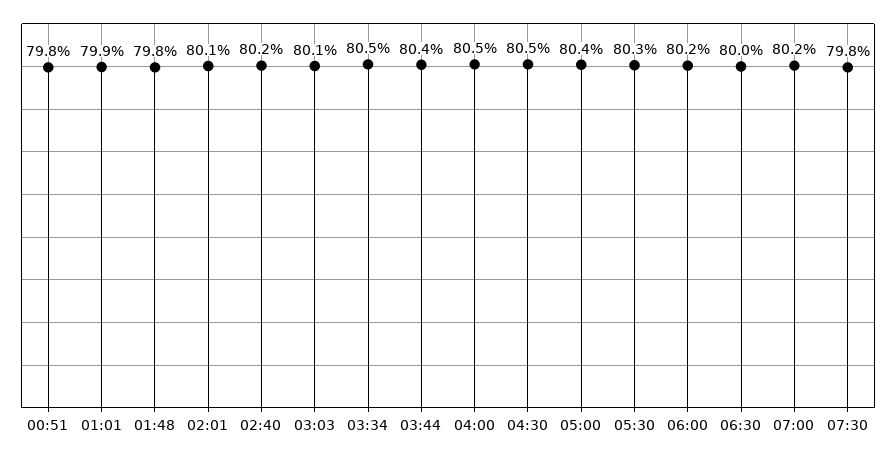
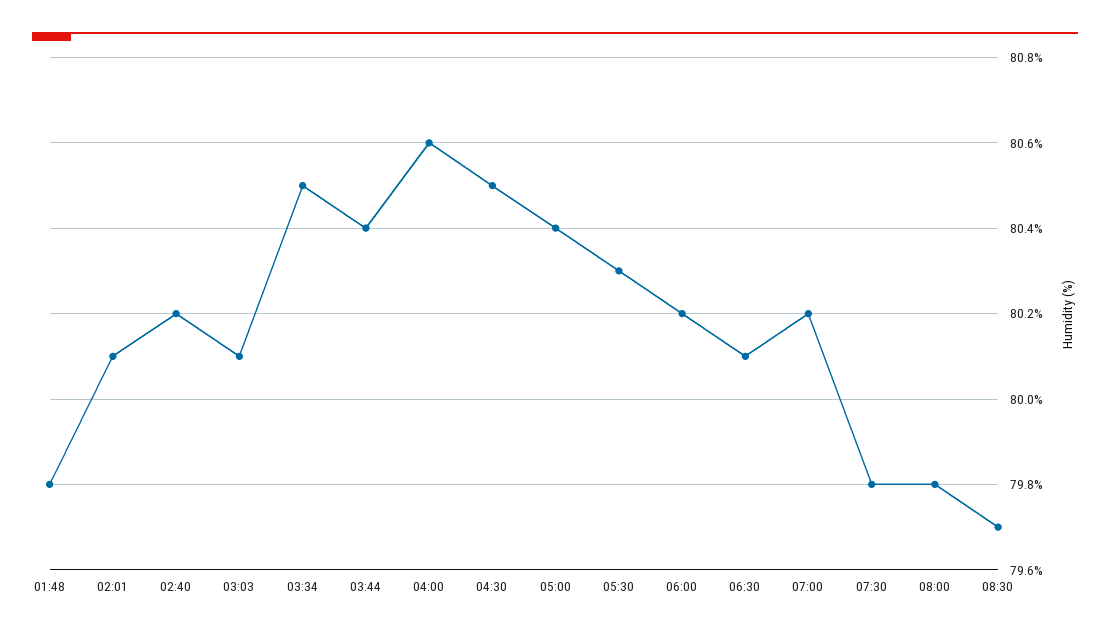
00:51: 79.8 -> none
01:01: 79.9 -> none
04:00: 80.5 -> 80.6
06:30: 80 -> 80.1
08:00: none -> 79.8
08:30: none -> 79.7

